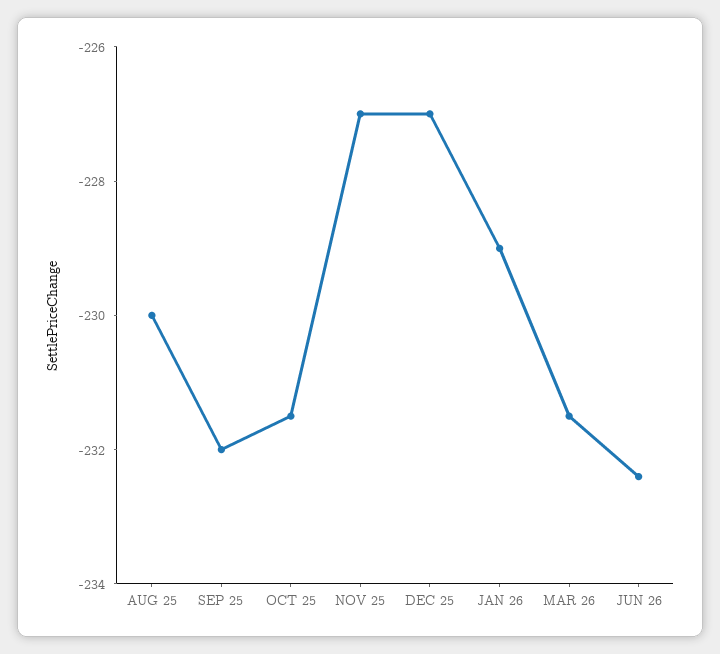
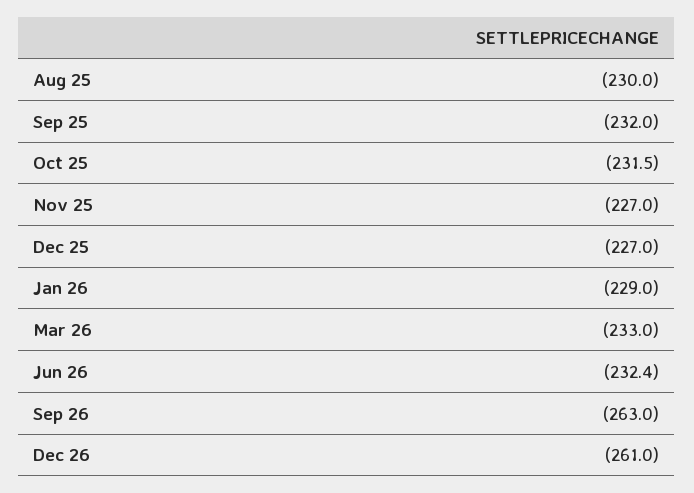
MAR 26: -231.5 -> -233
Sep 26: none -> -263
Dec 26: none -> -261

